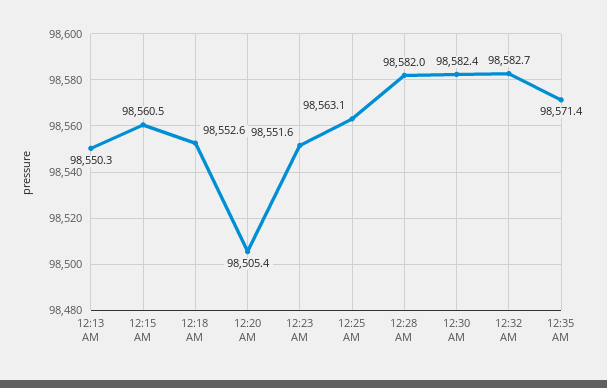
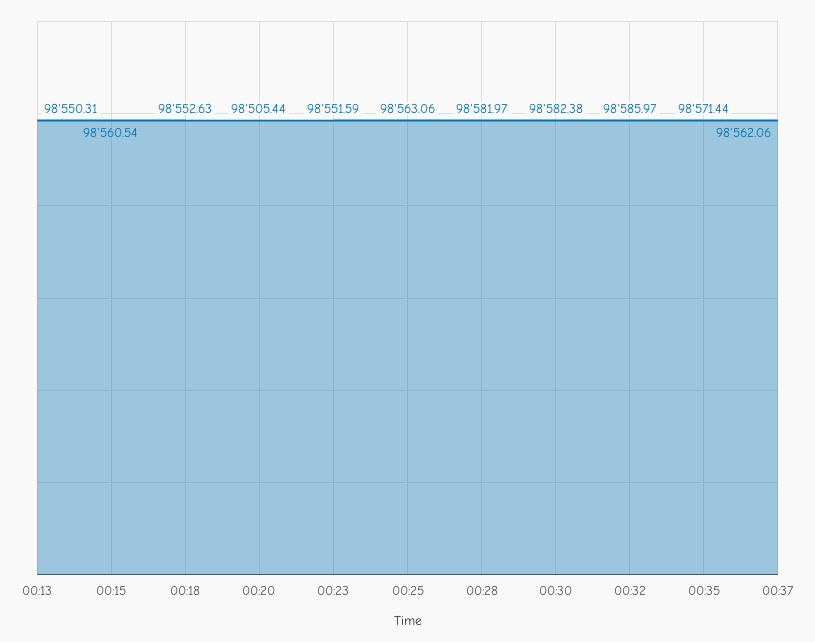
12:32 AM: 98582.7 -> 98585.97
00:37: none -> 98562.06

